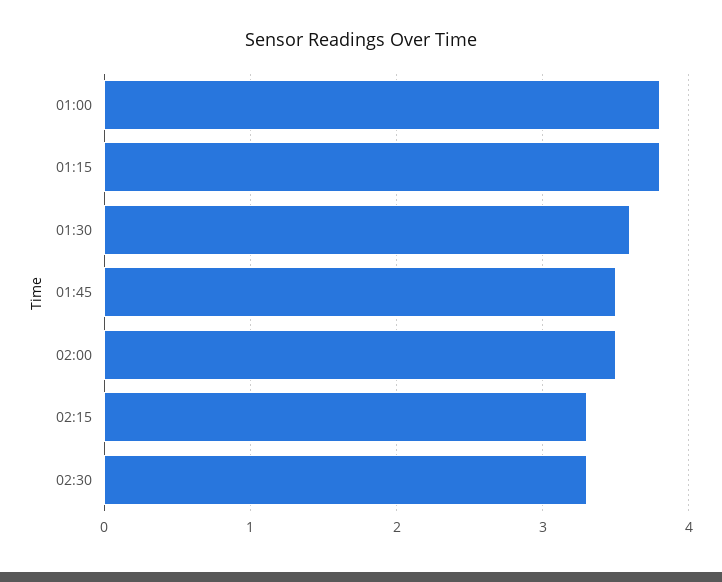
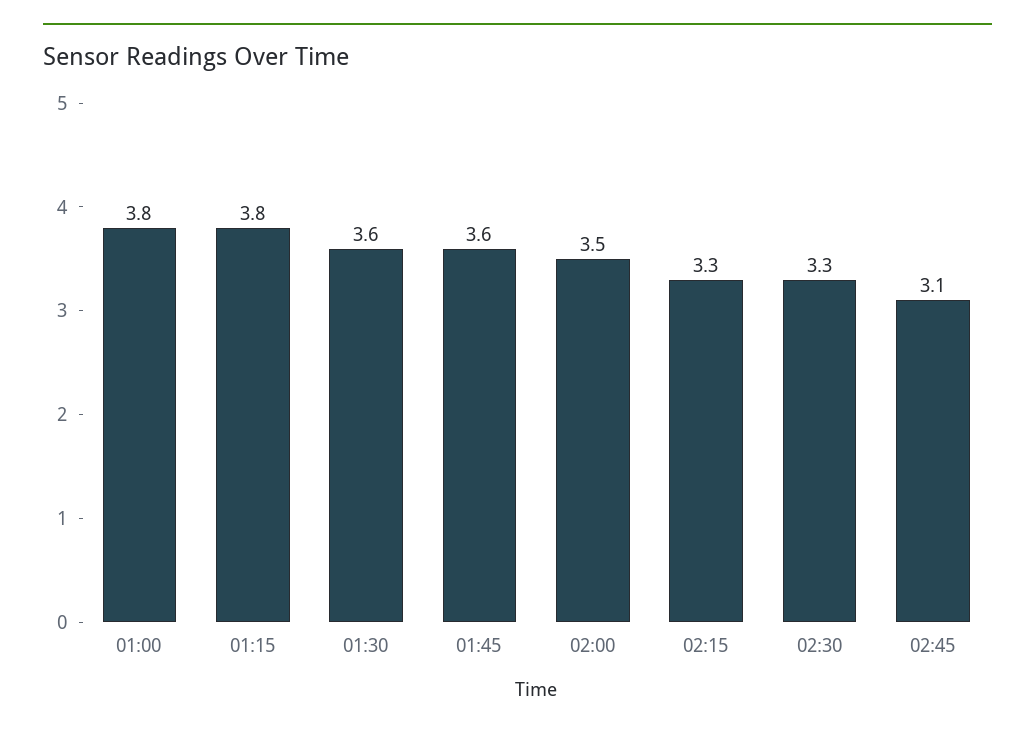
01:45: 3.5 -> 3.6
02:45: none -> 3.1

